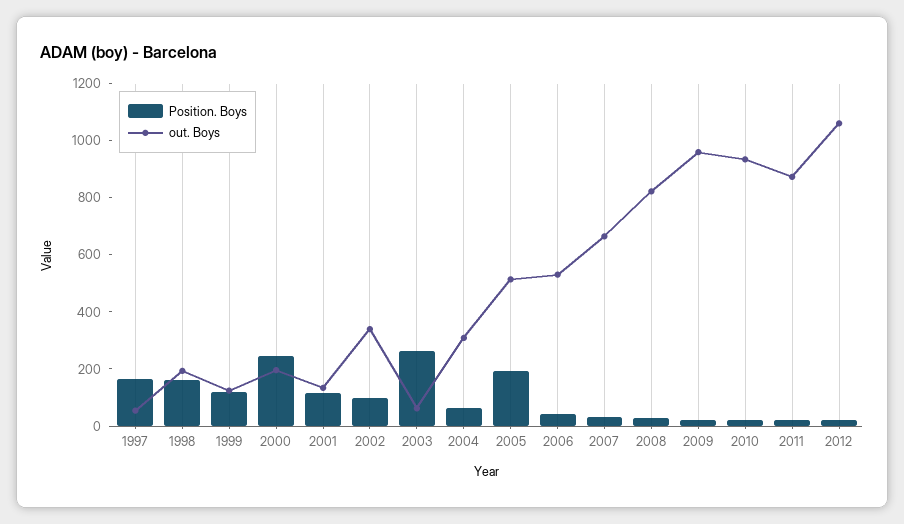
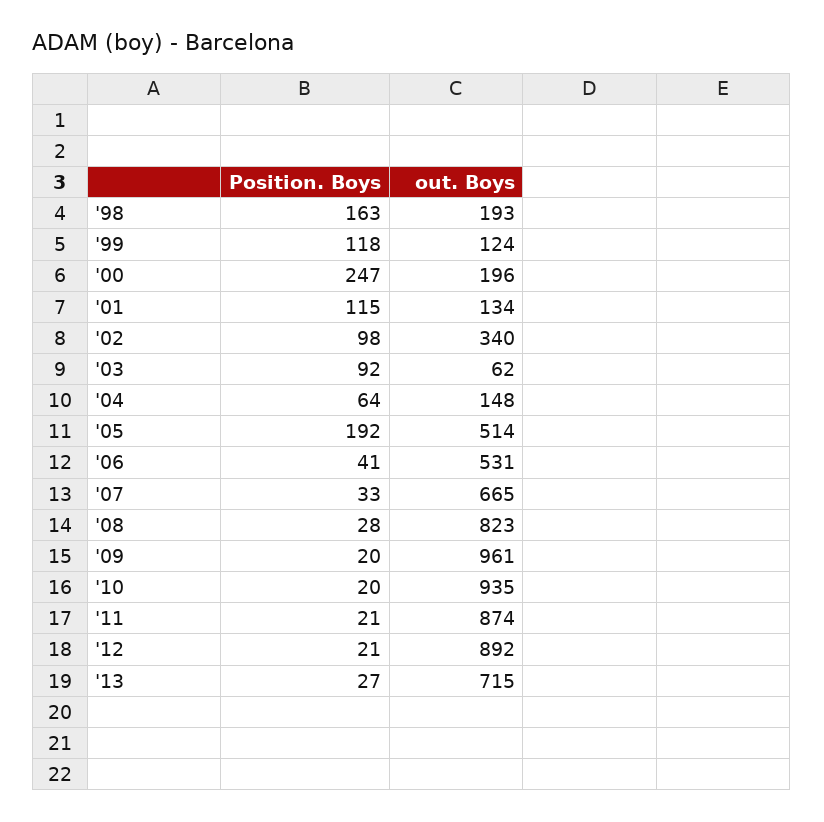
Position. Boys, 1997: 150 -> none
out. Boys, 1997: 50 -> none
Position. Boys, 2003: 250 -> 92
out. Boys, 2004: 300 -> 148
out. Boys, 2012: 1050 -> 892
Position. Boys, '13: none -> 27
out. Boys, '13: none -> 715

